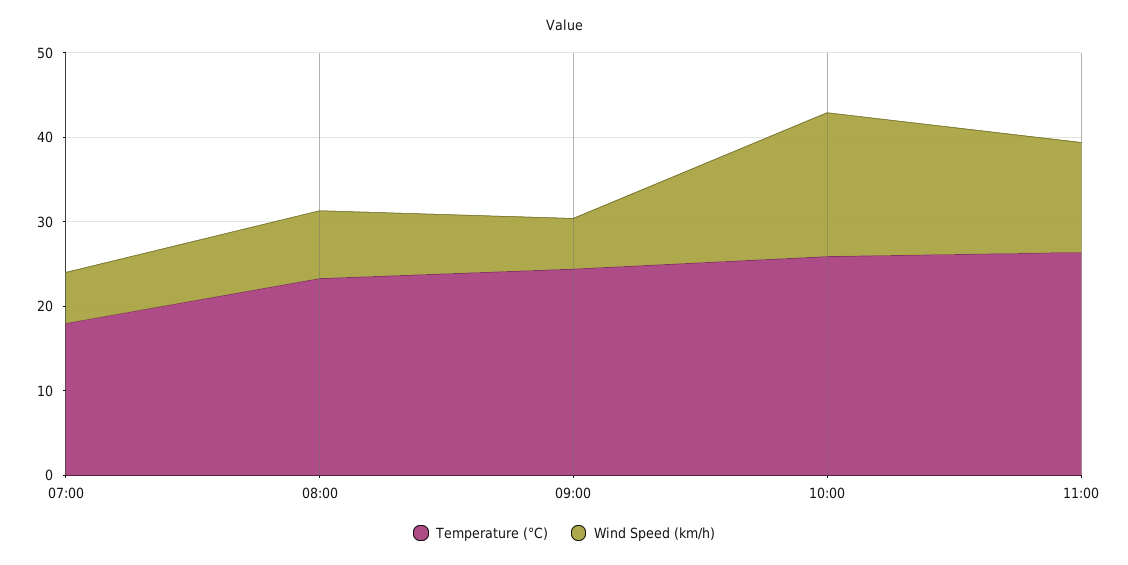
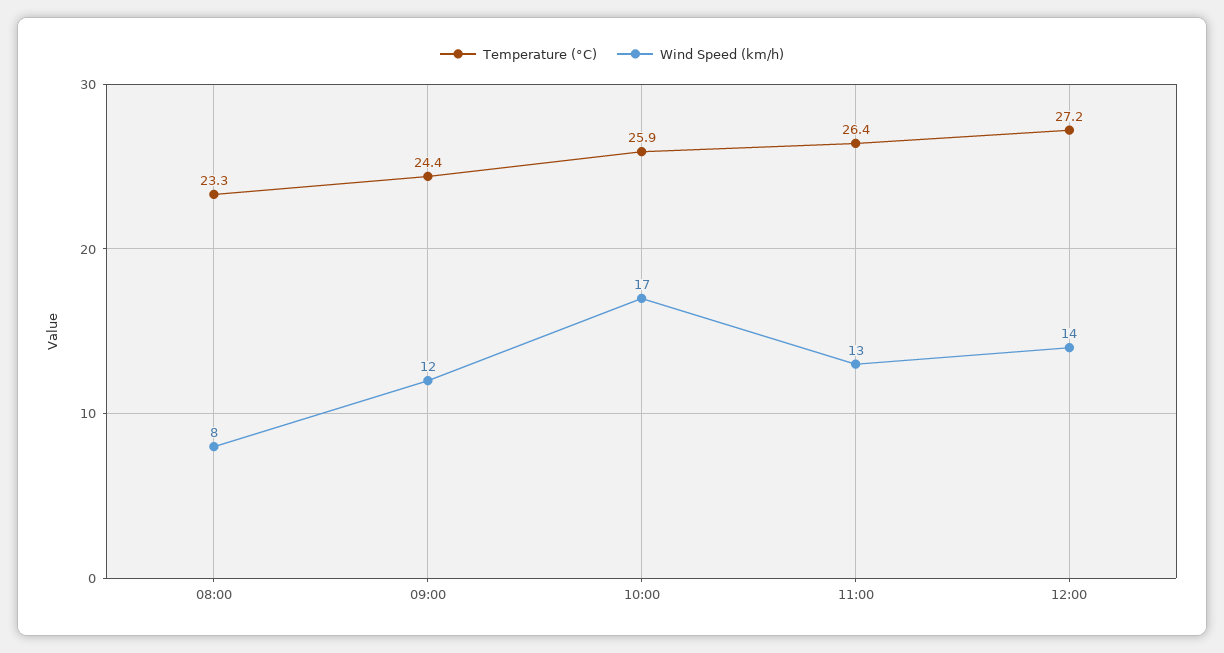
Temperature (°C), 07:00: 18 -> none
Wind Speed (km/h), 07:00: 6 -> none
Wind Speed (km/h), 09:00: 6 -> 12
Temperature (°C), 12:00: none -> 27.2
Wind Speed (km/h), 12:00: none -> 14

